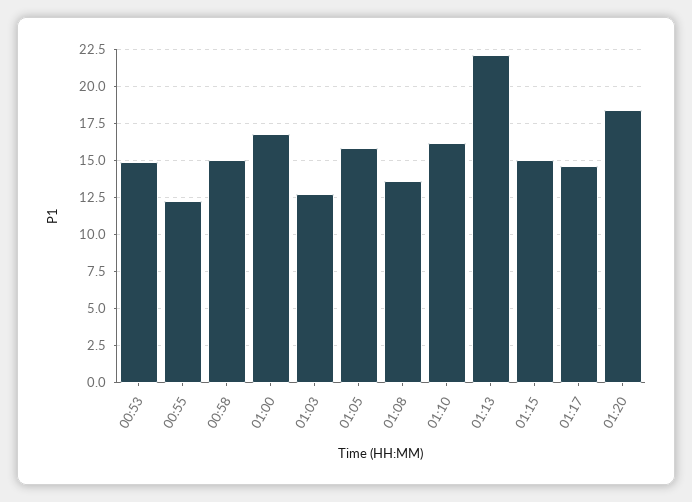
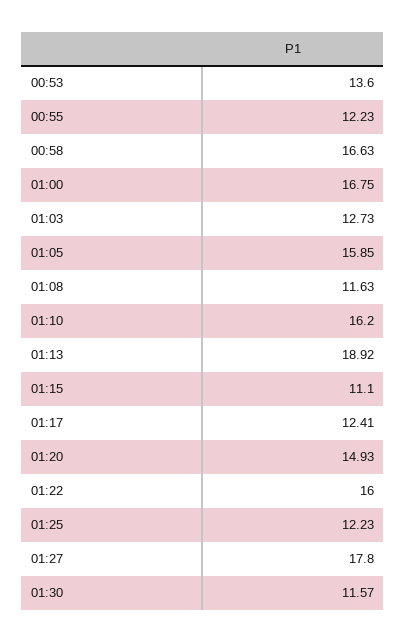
00:53: 15 -> 13.6
00:58: 15 -> 16.63
01:08: 13.5 -> 11.63
01:13: 22 -> 18.92
01:15: 15 -> 11.1
01:17: 14.5 -> 12.41
01:20: 18.5 -> 14.93
01:22: none -> 16
01:25: none -> 12.23
01:27: none -> 17.8
01:30: none -> 11.57

